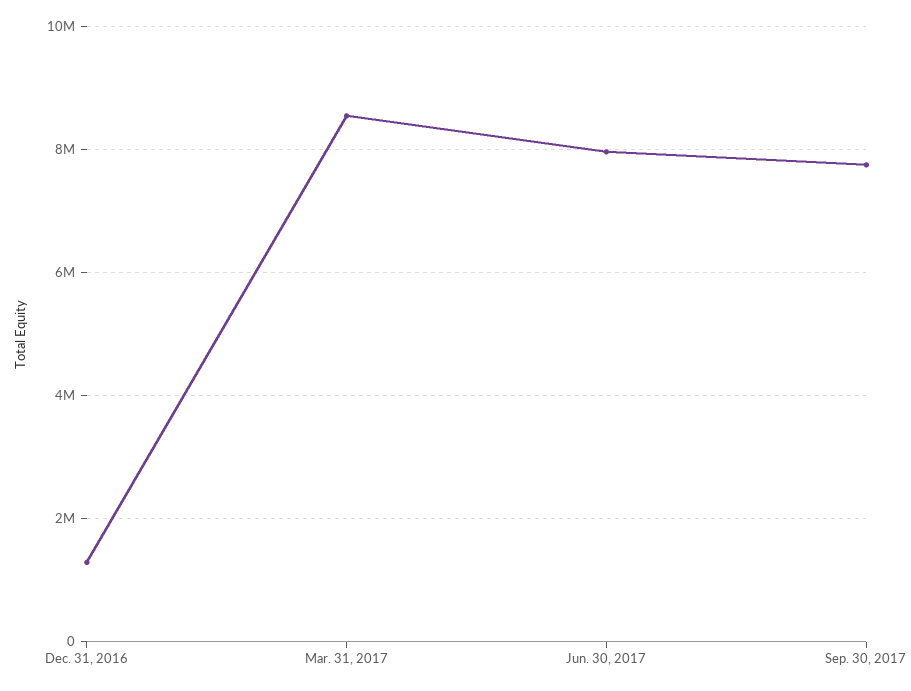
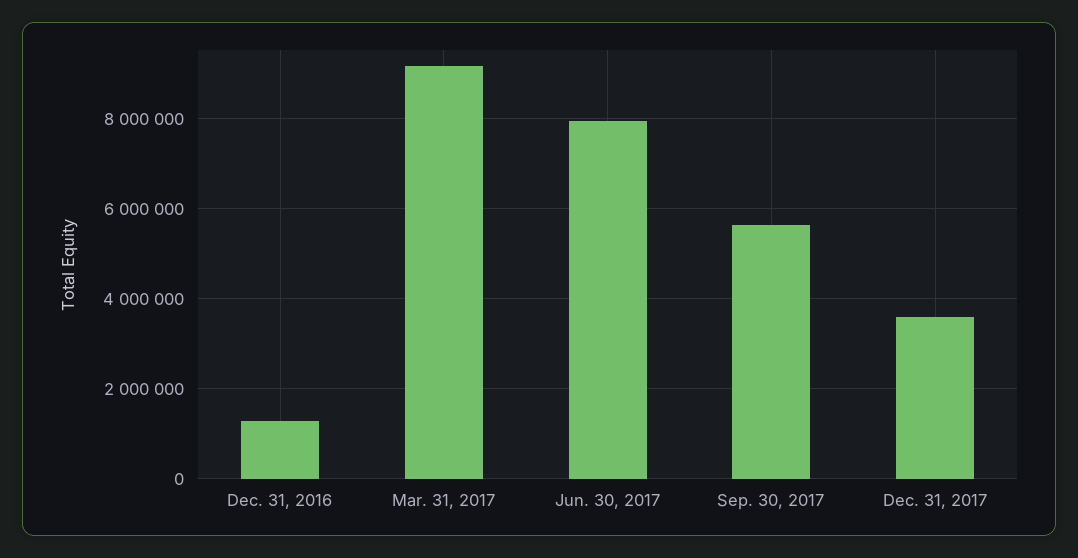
Mar. 31, 2017: 8600000 -> 9200000
Sep. 30, 2017: 7800000 -> 5600000
Dec. 31, 2017: none -> 3600000

